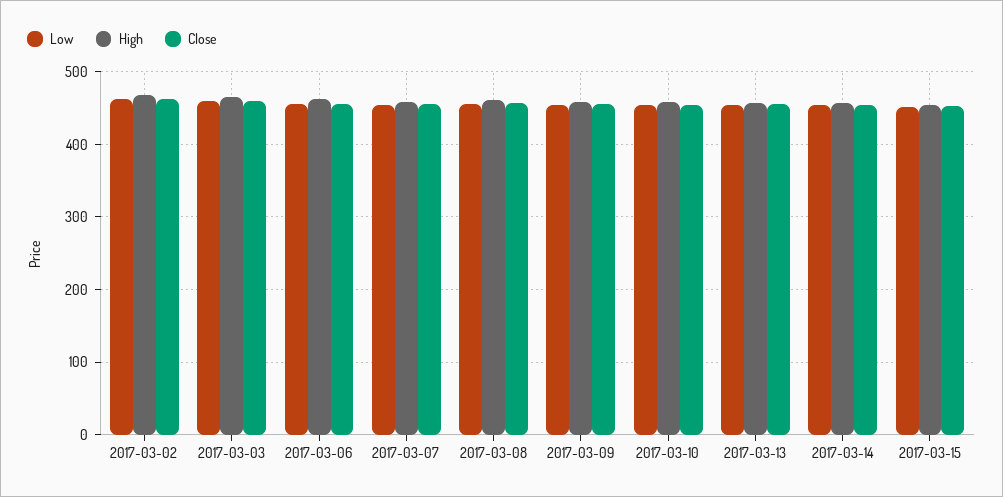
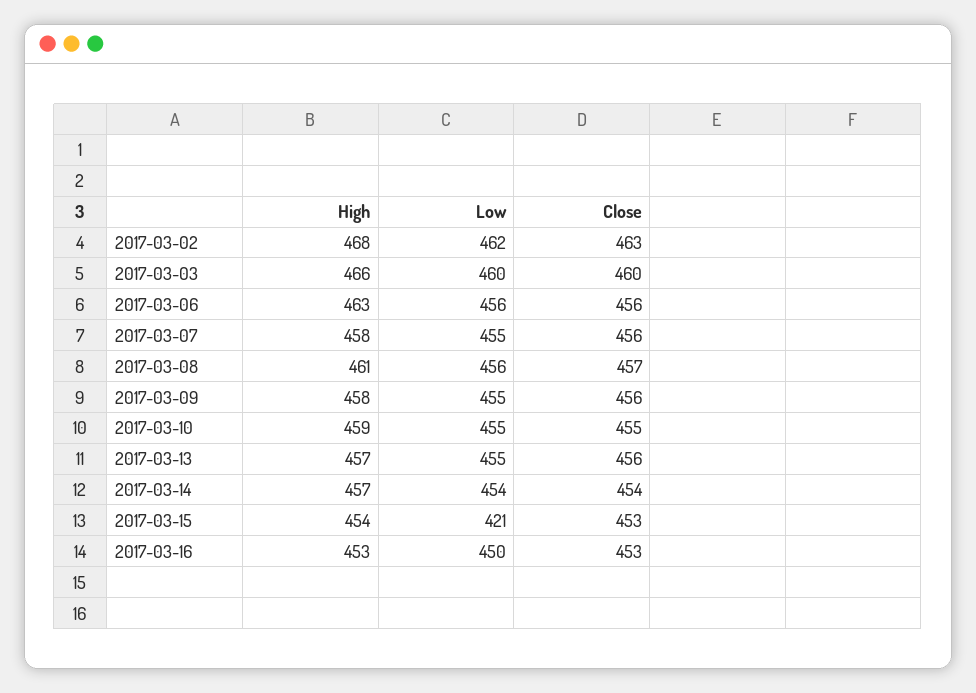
Low, 2017-03-15: 450 -> 421
High, 2017-03-16: none -> 453
Low, 2017-03-16: none -> 450
Close, 2017-03-16: none -> 453

